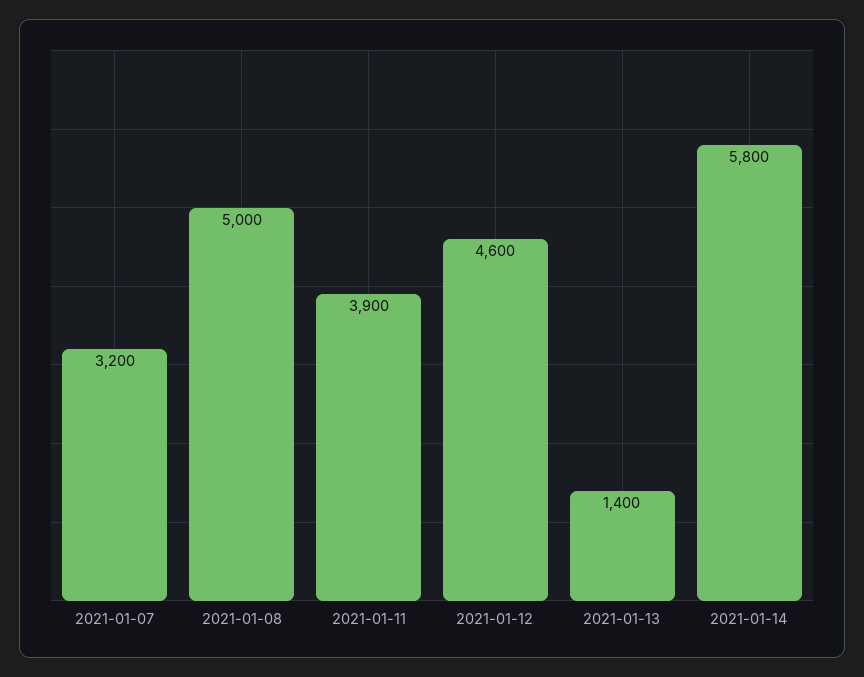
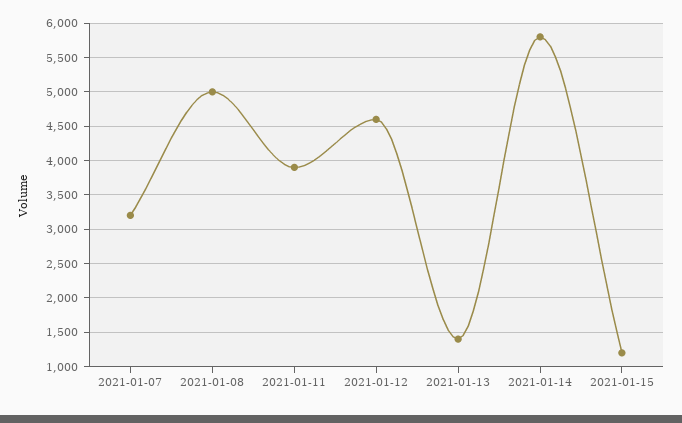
2021-01-15: none -> 1200

